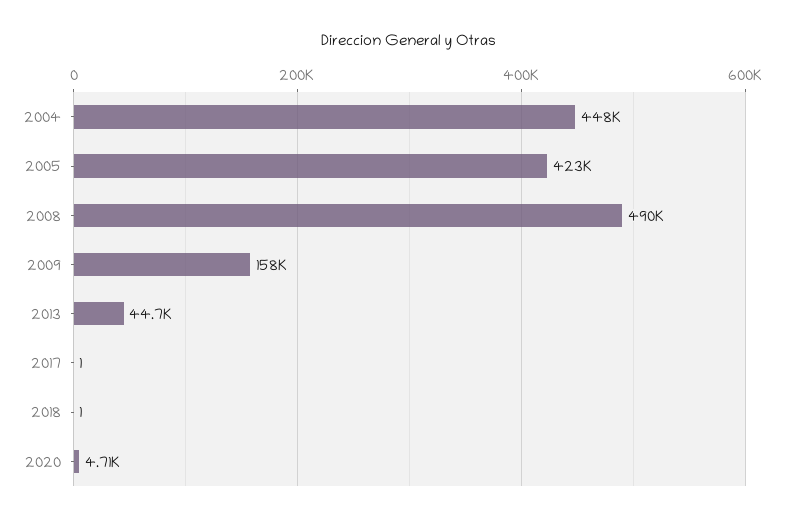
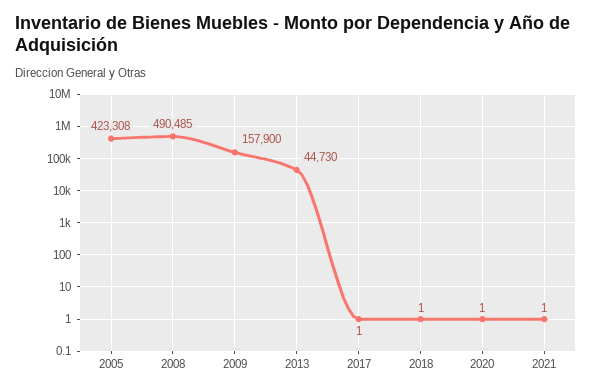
2004: 448000 -> none
2020: 4710 -> 1
2021: none -> 1

